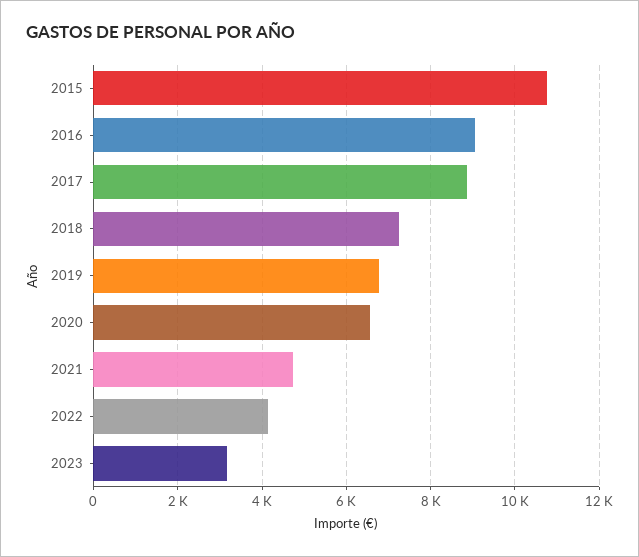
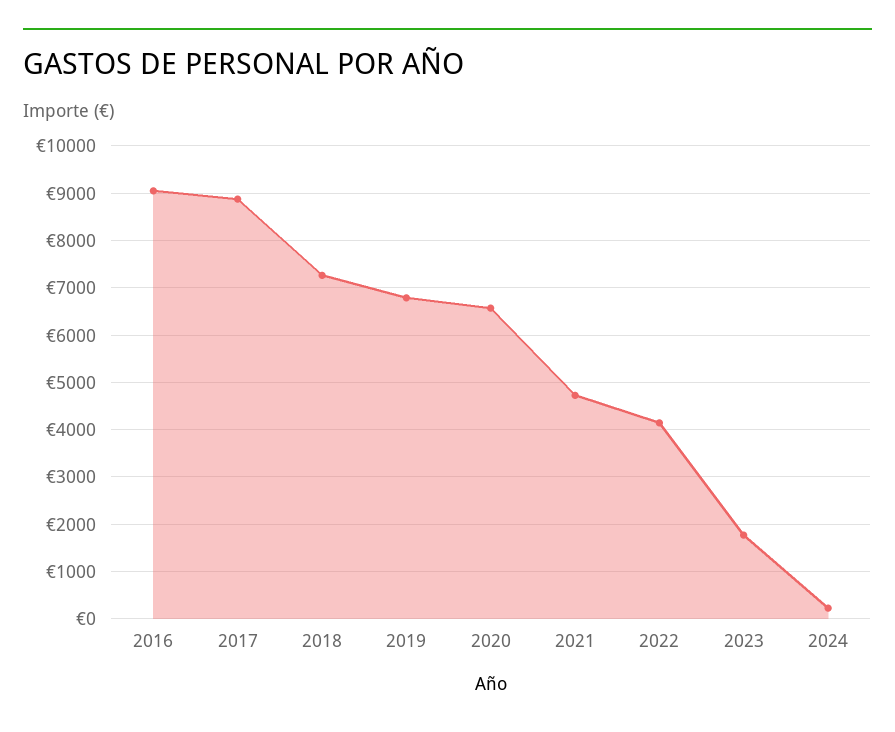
2015: 10800 -> none
2023: 3200 -> 1800
2024: none -> 200

